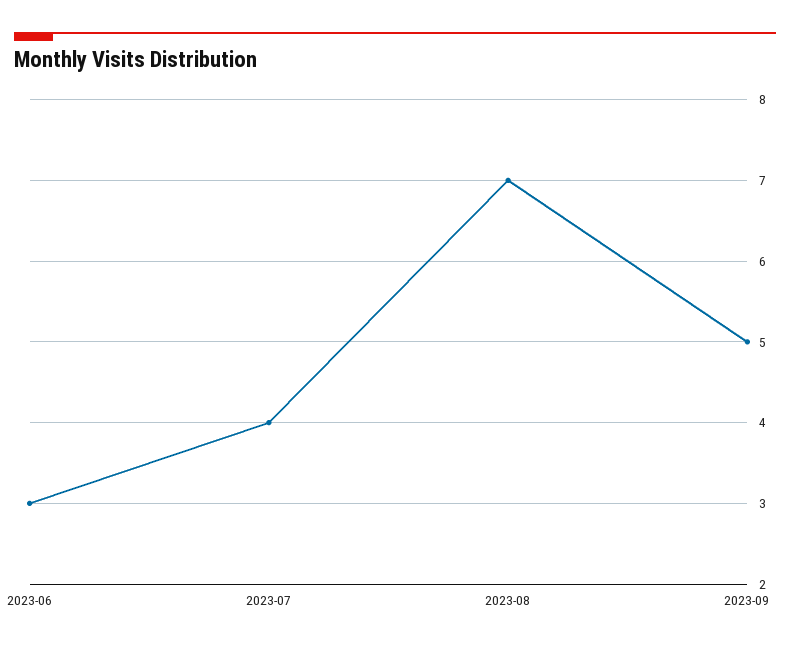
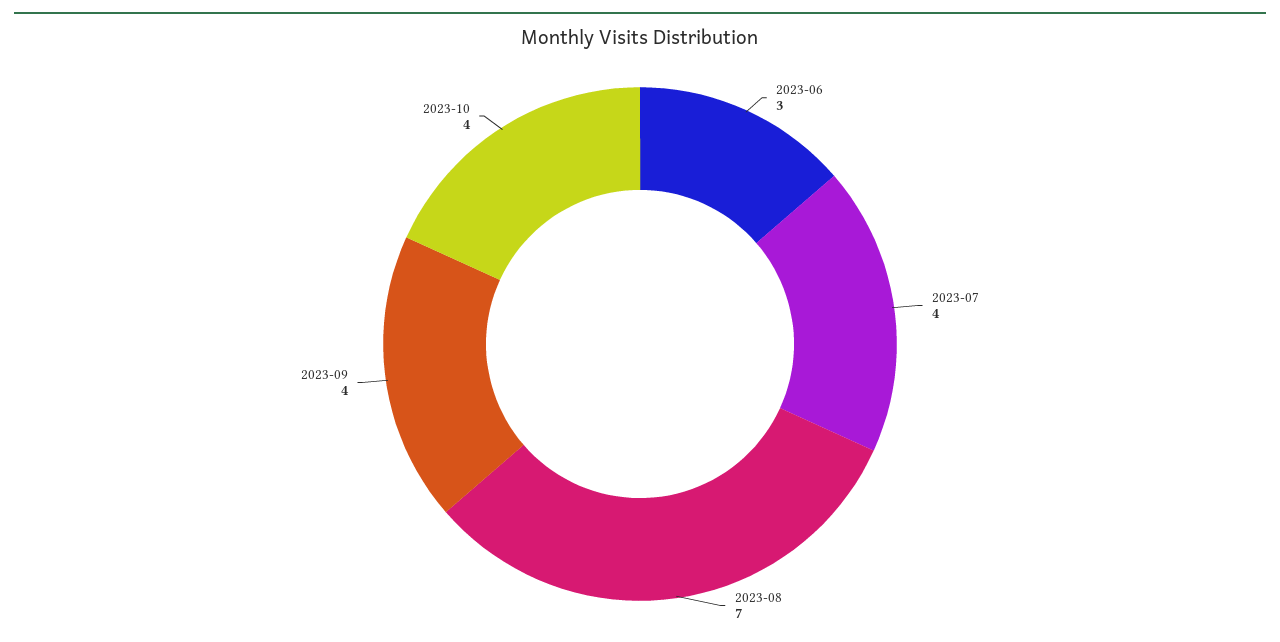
2023-09: 5 -> 4
2023-10: none -> 4

